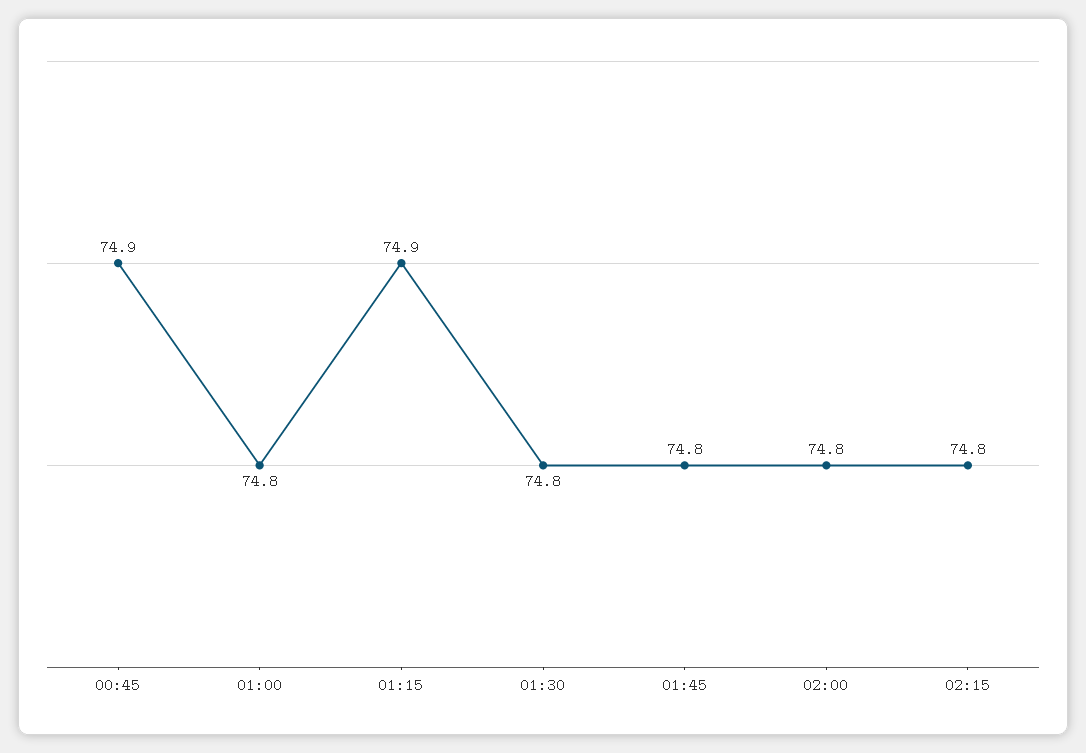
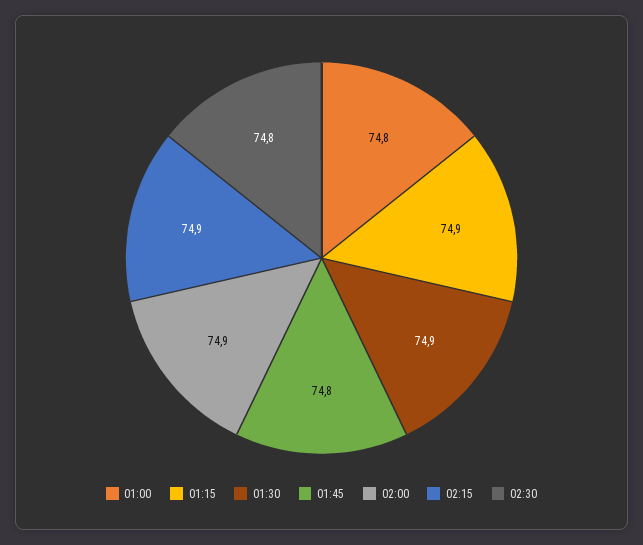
00:45: 74.9 -> none
01:30: 74.8 -> 74.9
02:00: 74.8 -> 74.9
02:15: 74.8 -> 74.9
02:30: none -> 74.8

